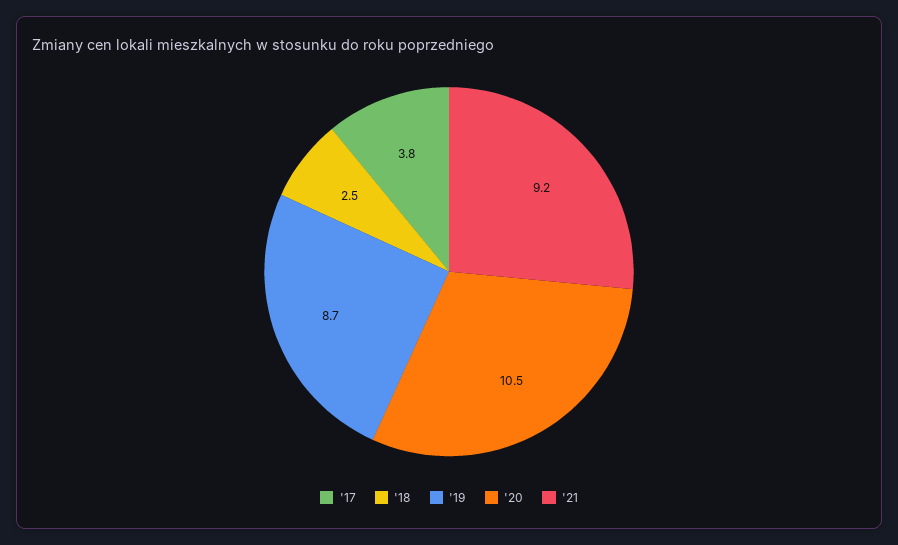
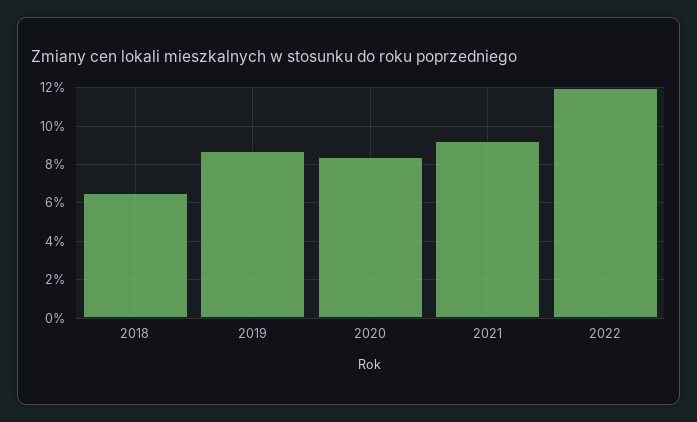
'17: 3.8 -> none
'18: 2.5 -> 6.5
'20: 10.5 -> 8.5
2022: none -> 12

